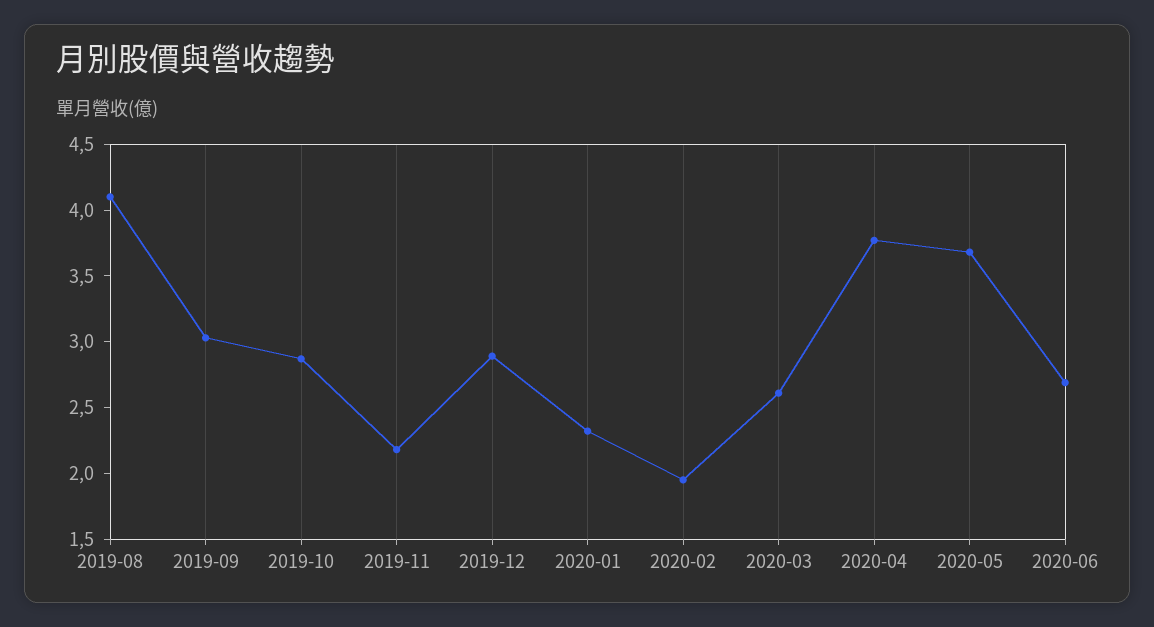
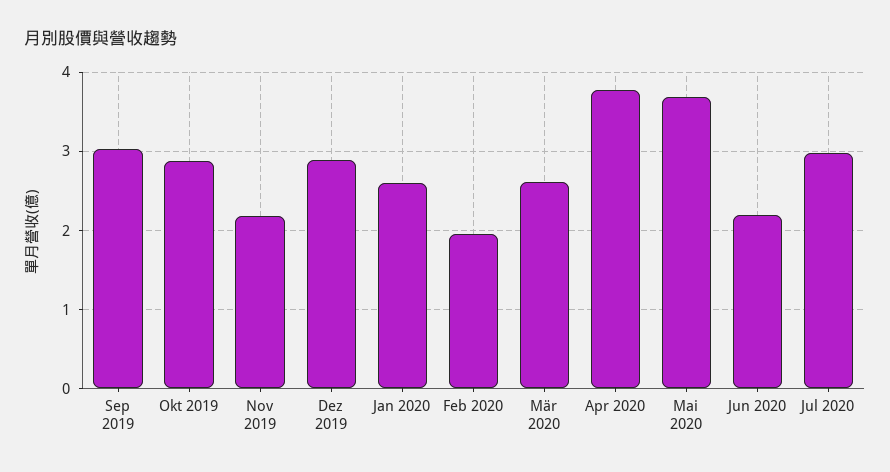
2019-08: 4.1 -> none
2020-01: 2.3 -> 2.6
2020-06: 2.7 -> 2.2
Jul 2020: none -> 3

